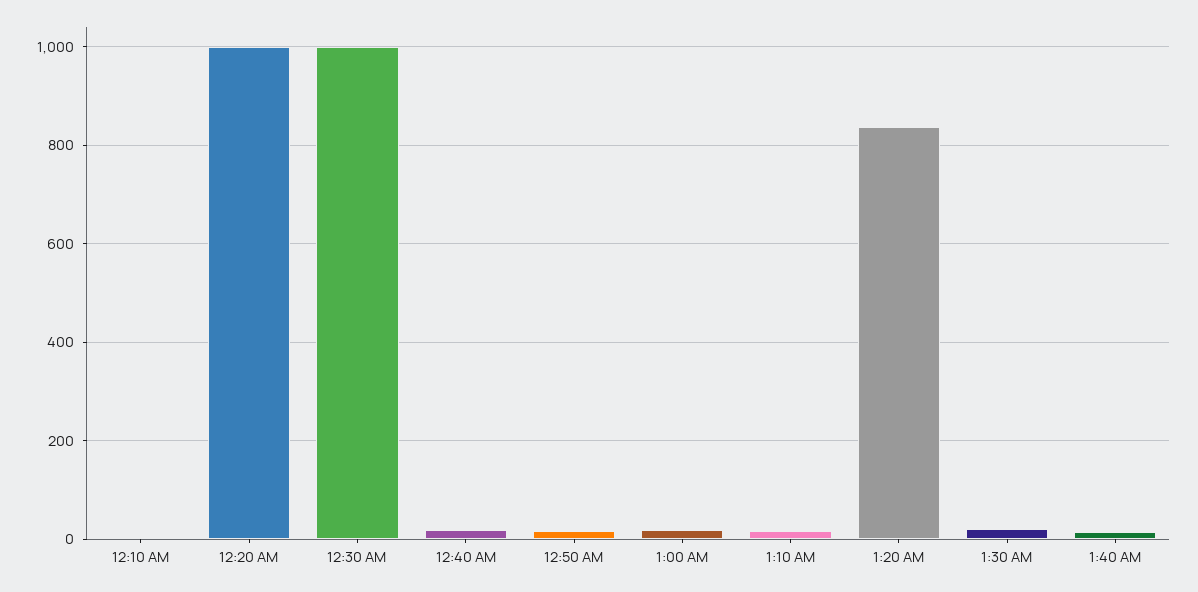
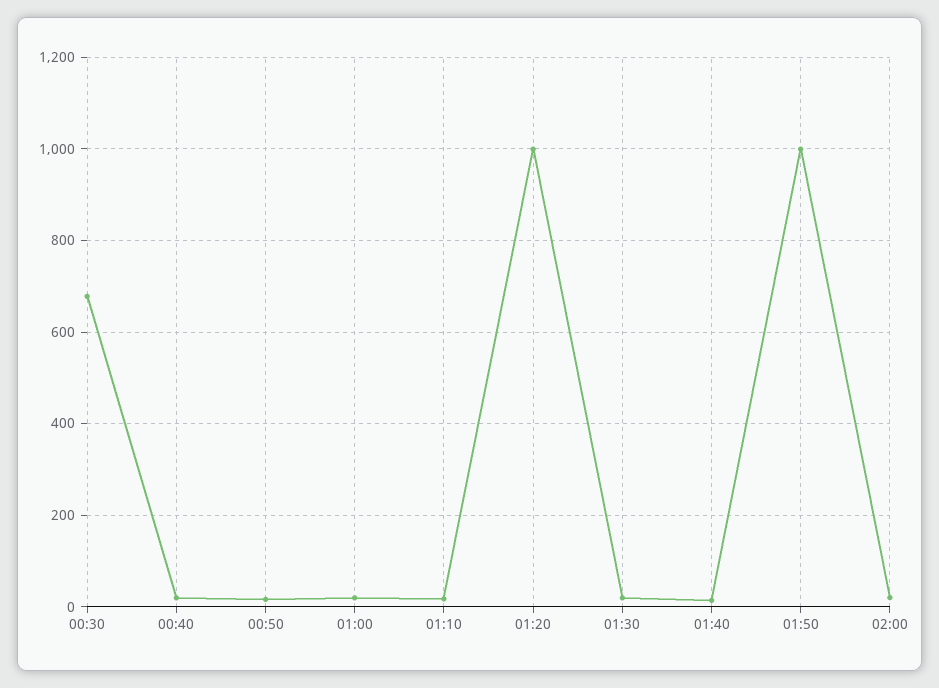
12:10 AM: 0 -> none
12:20 AM: 1000 -> none
12:30 AM: 1000 -> 680
1:20 AM: 840 -> 1000
01:50: none -> 1000
02:00: none -> 20

